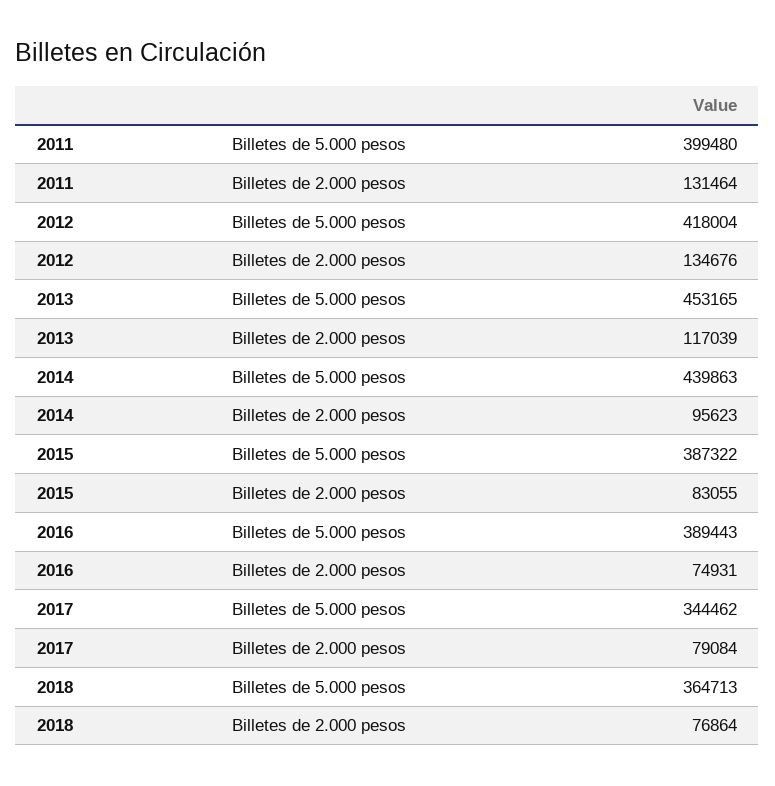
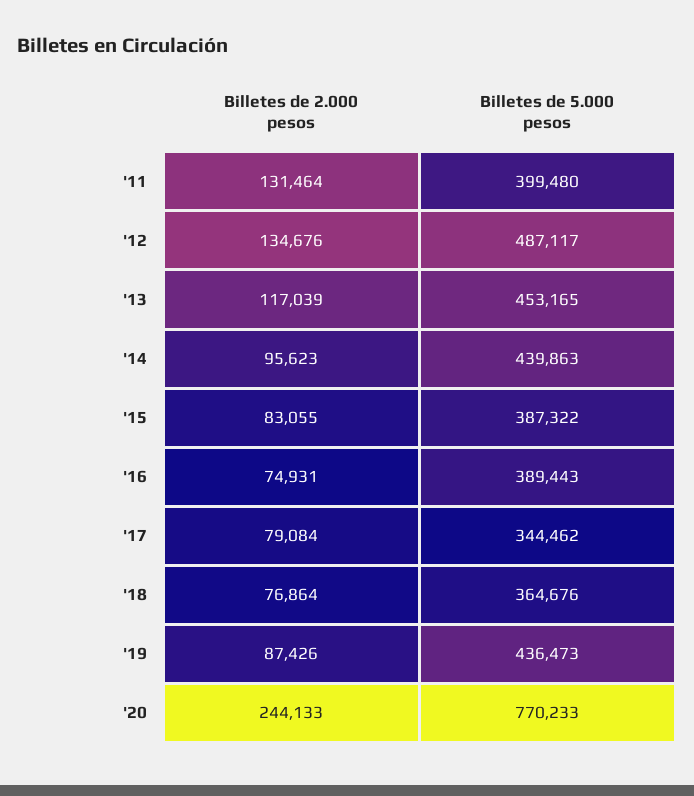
2012, Billetes de 5.000 pesos: 418004 -> 487117
2018, Billetes de 5.000 pesos: 364713 -> 364676
'19, Billetes de 2.000 pesos: none -> 87426
'19, Billetes de 5.000 pesos: none -> 436473
'20, Billetes de 2.000 pesos: none -> 244133
'20, Billetes de 5.000 pesos: none -> 770233

